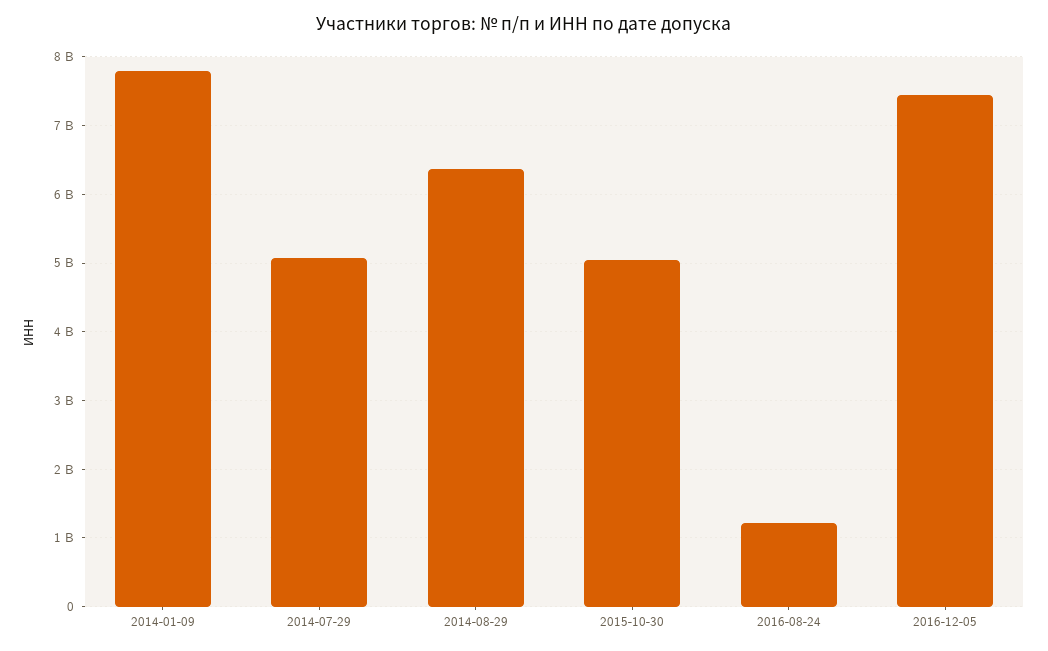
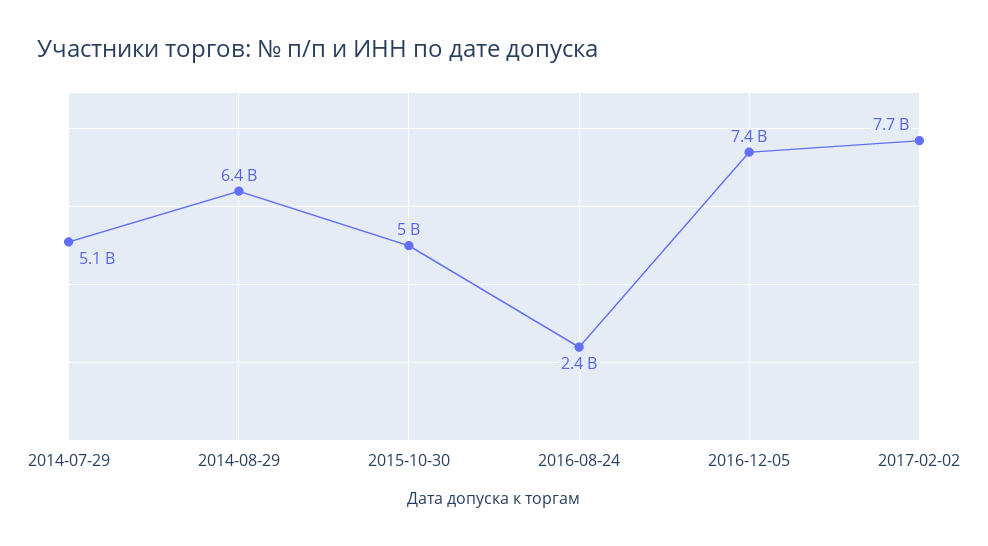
2014-01-09: 7800000000 -> none
2016-08-24: 1200000000 -> 2400000000
2017-02-02: none -> 7700000000

